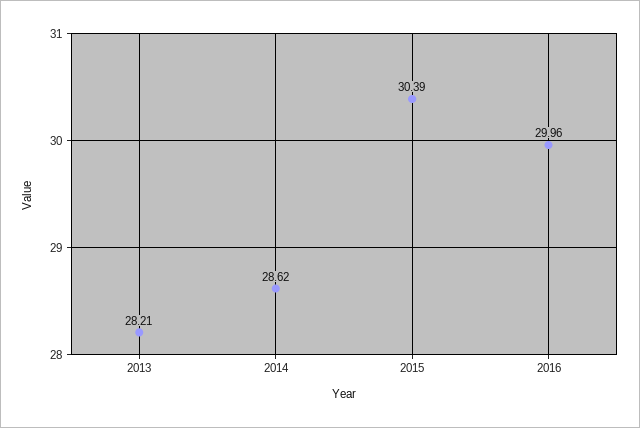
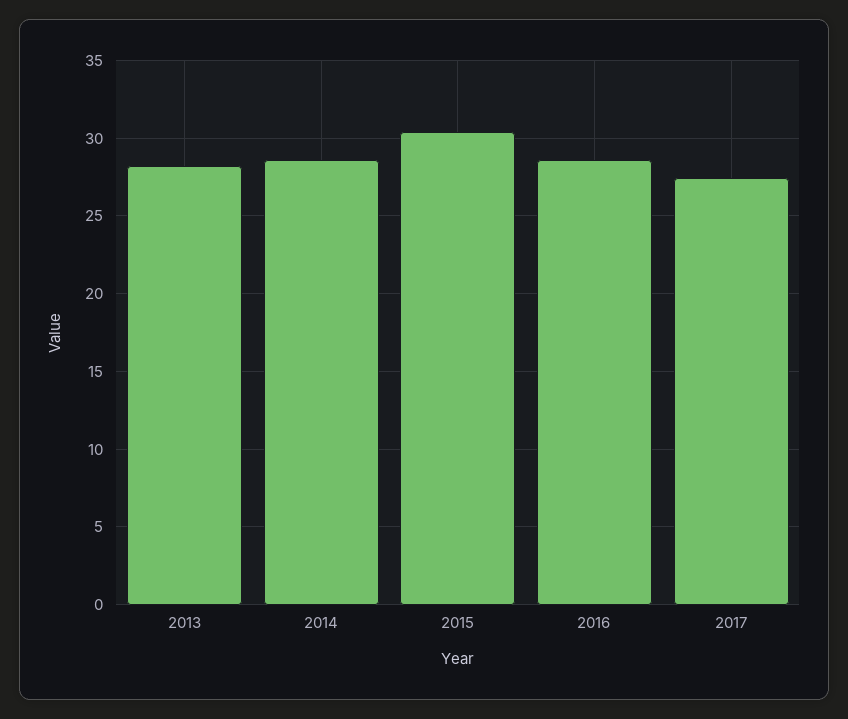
2016: 29.96 -> 28.5
2017: none -> 27.5

